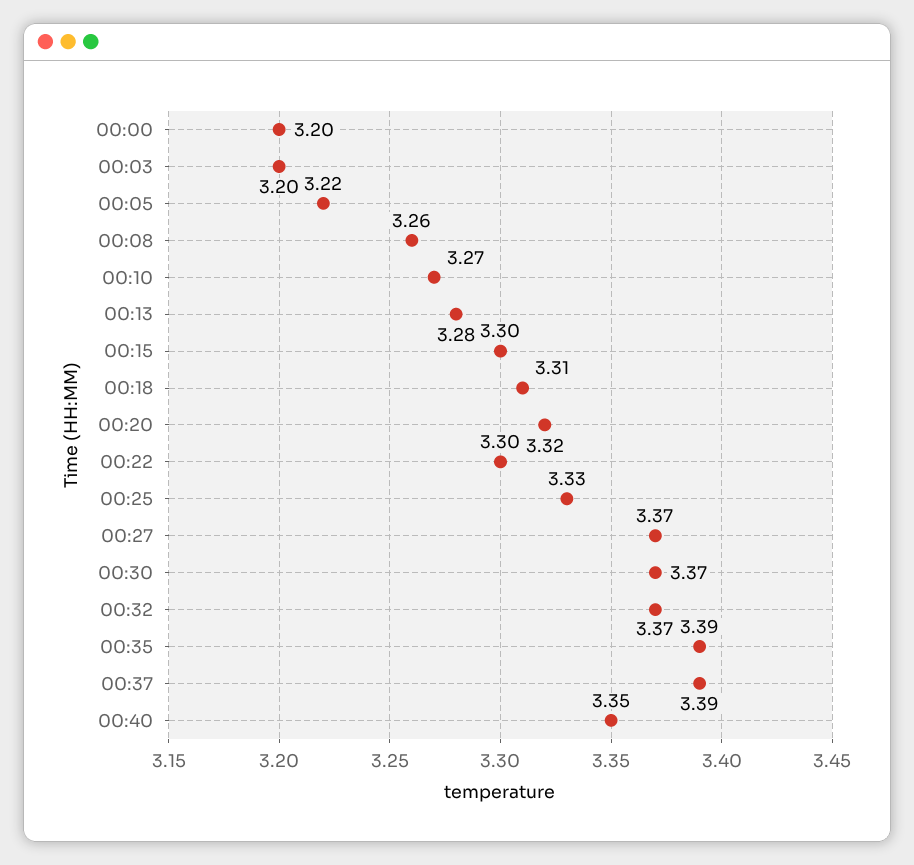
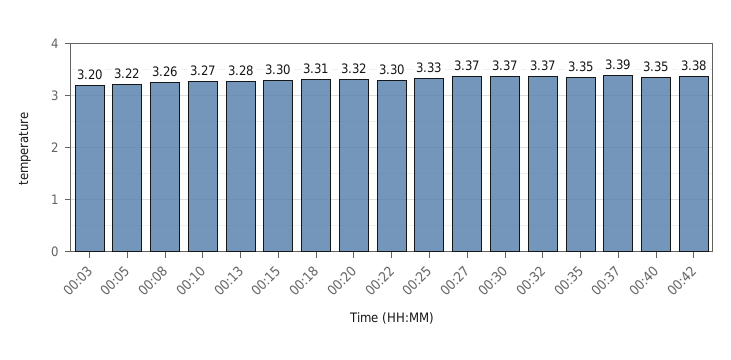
00:00: 3.2 -> none
00:35: 3.39 -> 3.35
00:42: none -> 3.38

